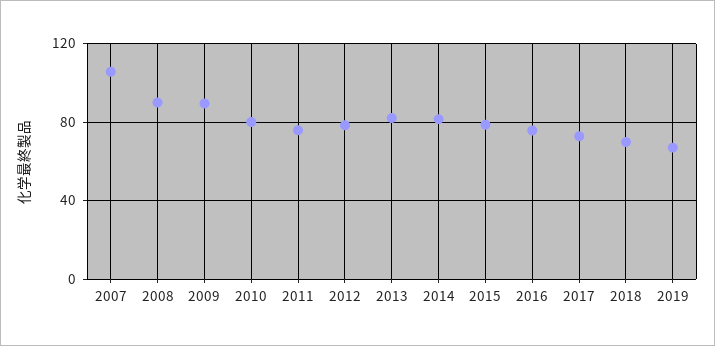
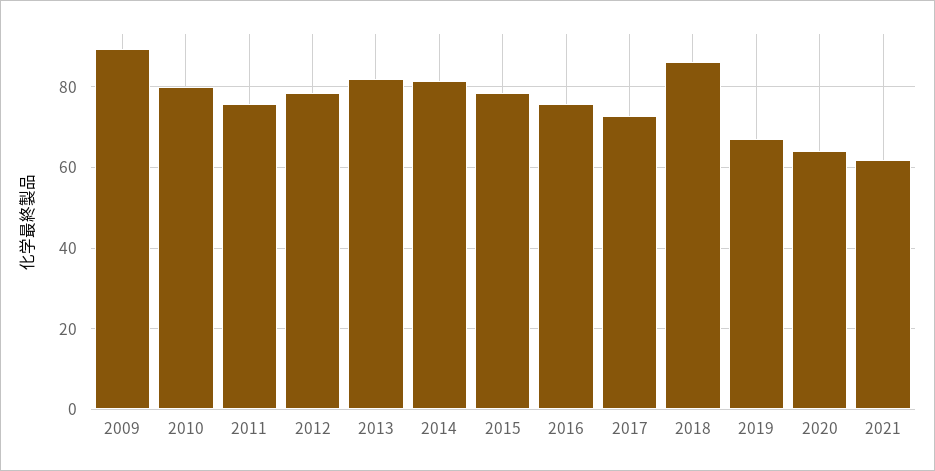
2007: 105 -> none
2008: 90 -> none
2018: 70 -> 86
2020: none -> 64
2021: none -> 62

